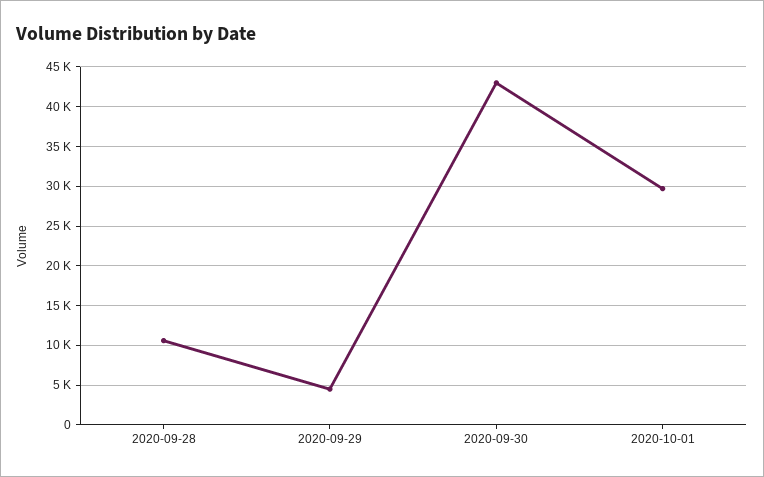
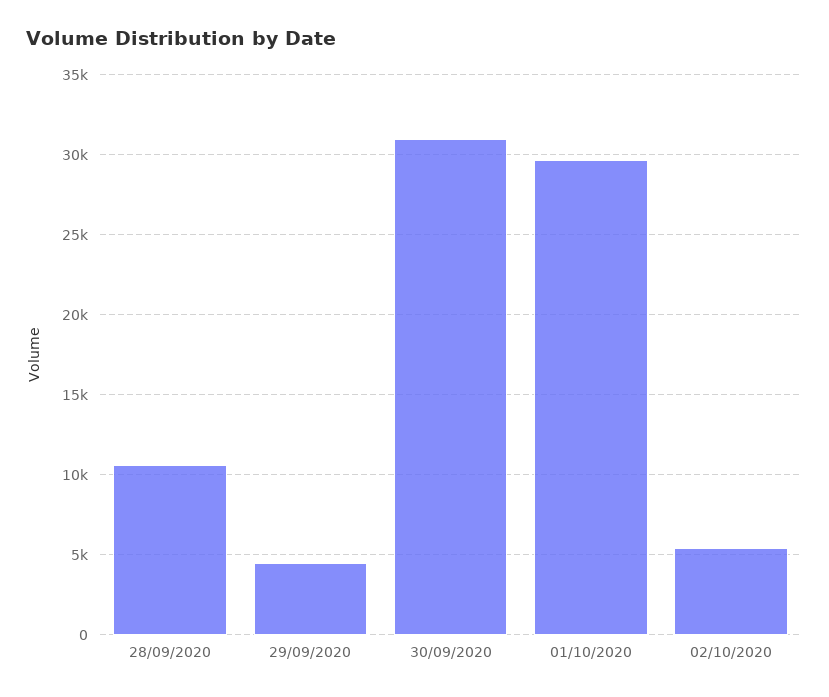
2020-09-30: 43000 -> 31000
02/10/2020: none -> 5500

